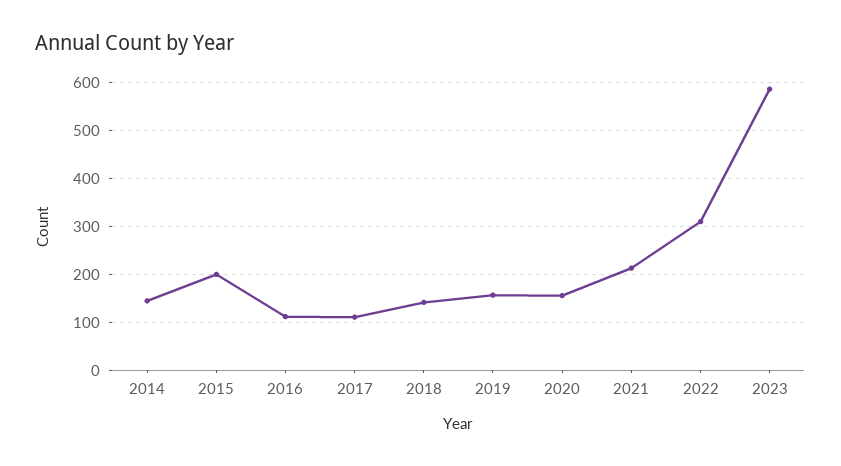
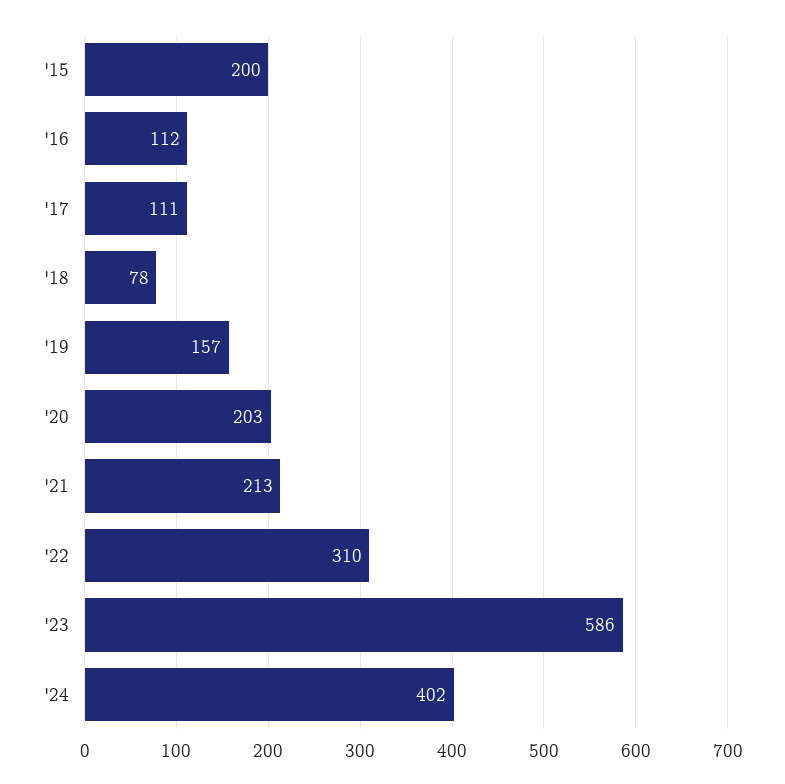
2014: 140 -> none
2018: 140 -> 78
2020: 160 -> 203
'24: none -> 402

